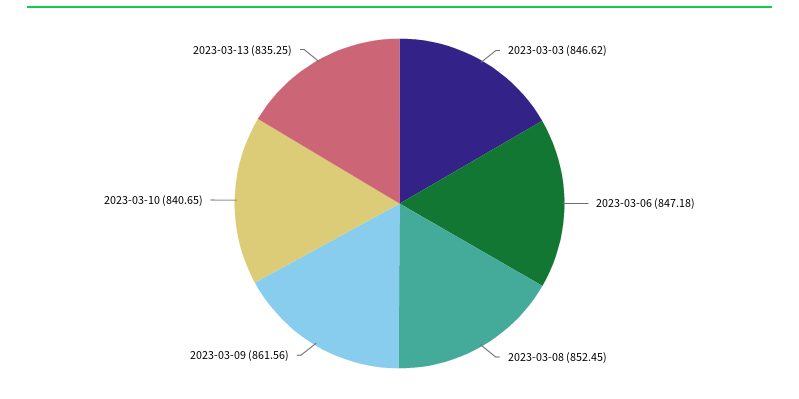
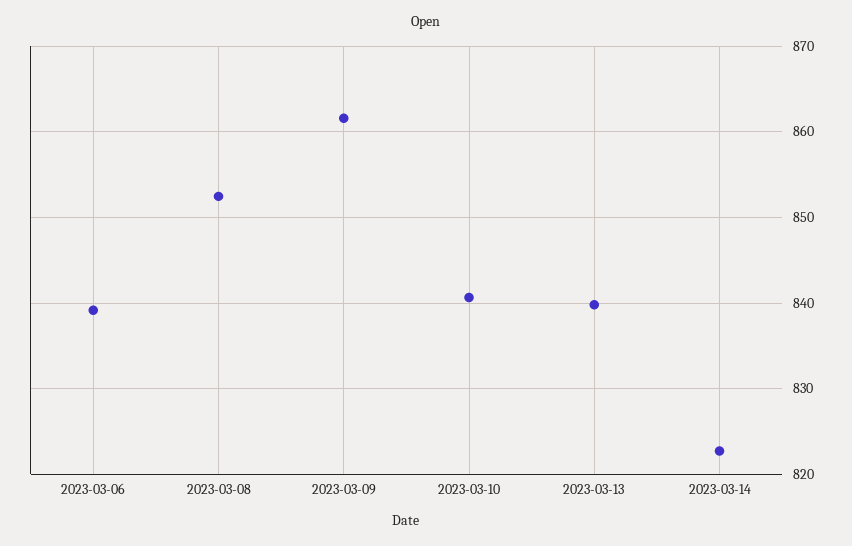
2023-03-03: 846.62 -> none
2023-03-06: 847.18 -> 839
2023-03-13: 835.25 -> 840
2023-03-14: none -> 823

